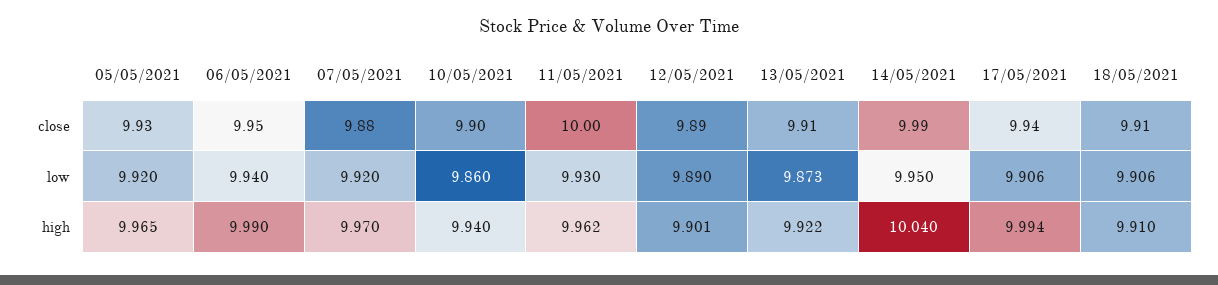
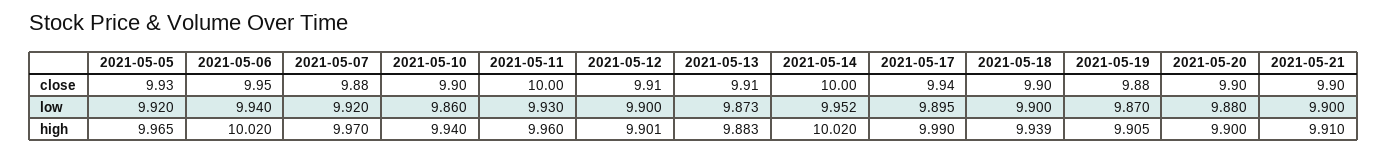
12/05/2021, close: 9.89 -> 9.91
14/05/2021, close: 9.99 -> 10
18/05/2021, close: 9.91 -> 9.9
12/05/2021, low: 9.89 -> 9.9
14/05/2021, low: 9.95 -> 9.952
17/05/2021, low: 9.906 -> 9.895
18/05/2021, low: 9.906 -> 9.9
06/05/2021, high: 9.99 -> 10.02
11/05/2021, high: 9.962 -> 9.96
13/05/2021, high: 9.922 -> 9.883
14/05/2021, high: 10.04 -> 10.02
17/05/2021, high: 9.994 -> 9.99
18/05/2021, high: 9.91 -> 9.939
2021-05-19, close: none -> 9.88
2021-05-20, close: none -> 9.9
2021-05-21, close: none -> 9.9
2021-05-19, low: none -> 9.87
2021-05-20, low: none -> 9.88
2021-05-21, low: none -> 9.9
2021-05-19, high: none -> 9.905
2021-05-20, high: none -> 9.9
2021-05-21, high: none -> 9.91

